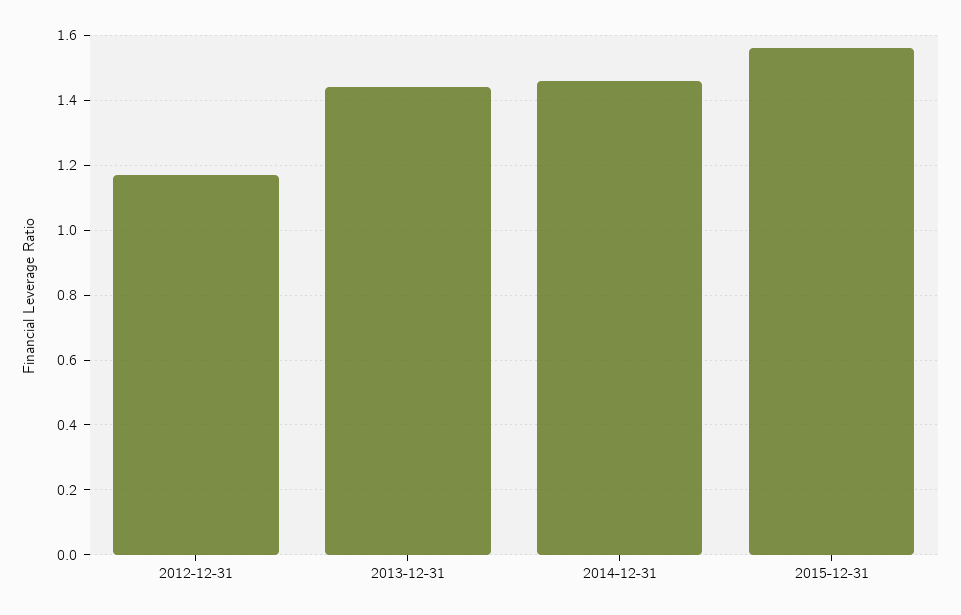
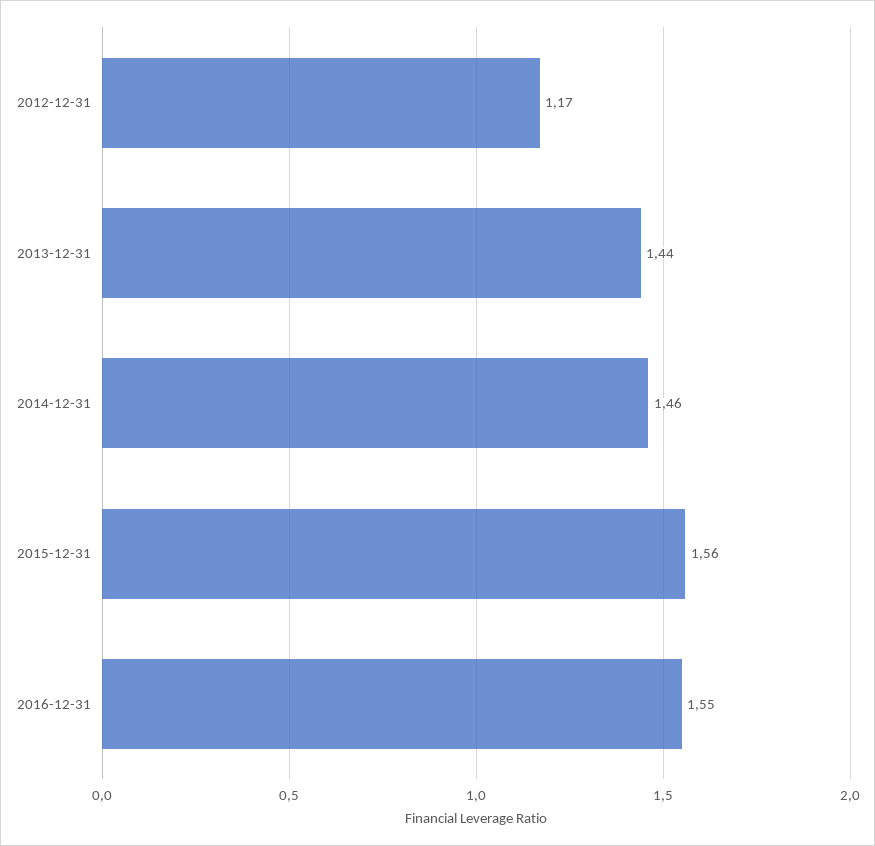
2016-12-31: none -> 1.55

